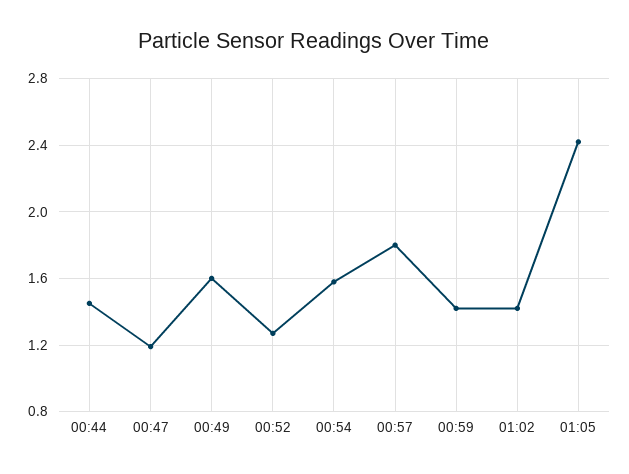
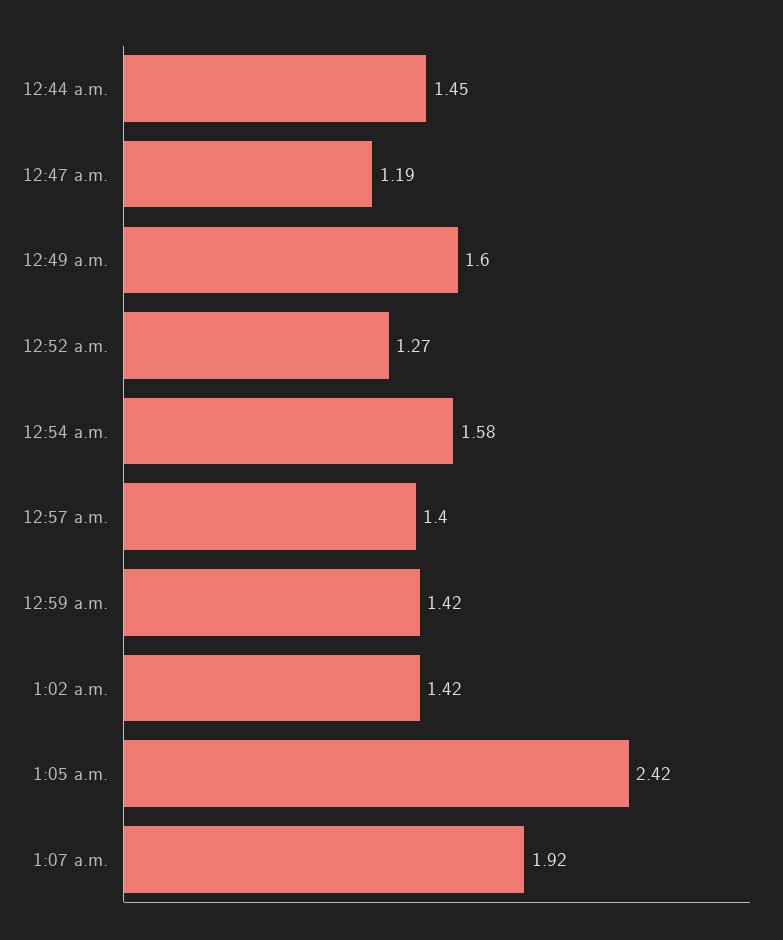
00:57: 1.8 -> 1.4
1:07 a.m.: none -> 1.92

